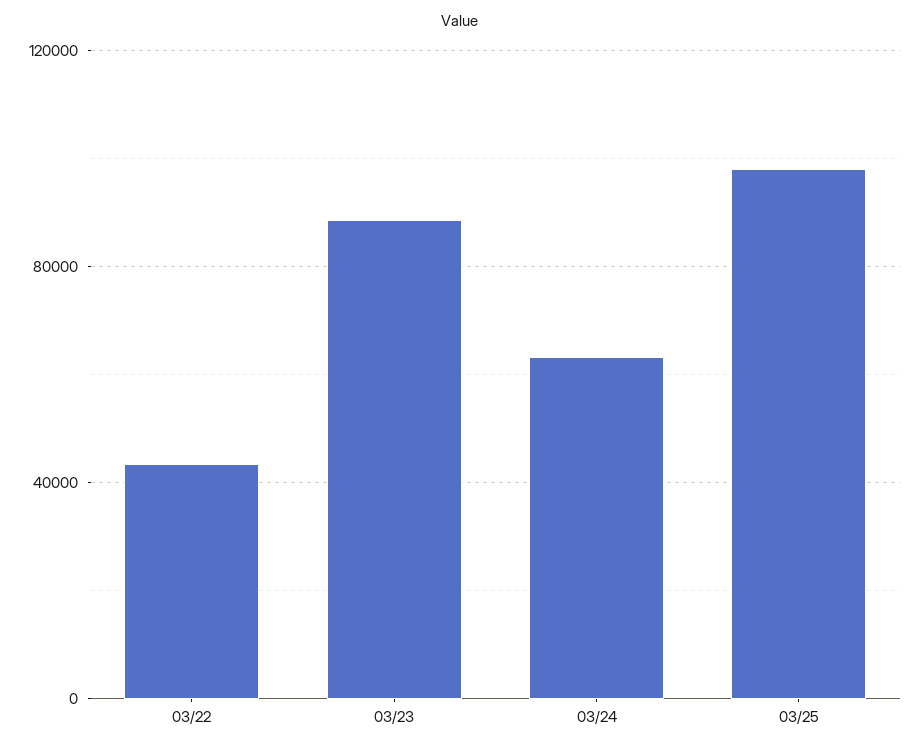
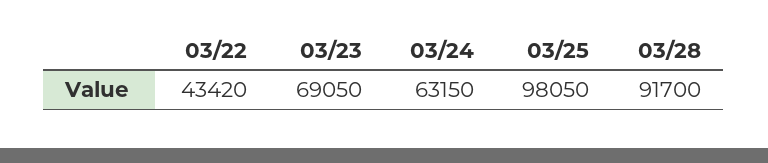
03/23: 90000 -> 69050
03/28: none -> 91700

